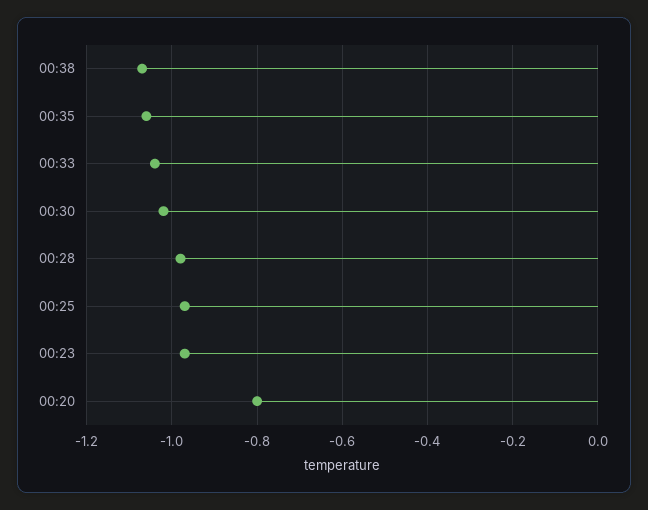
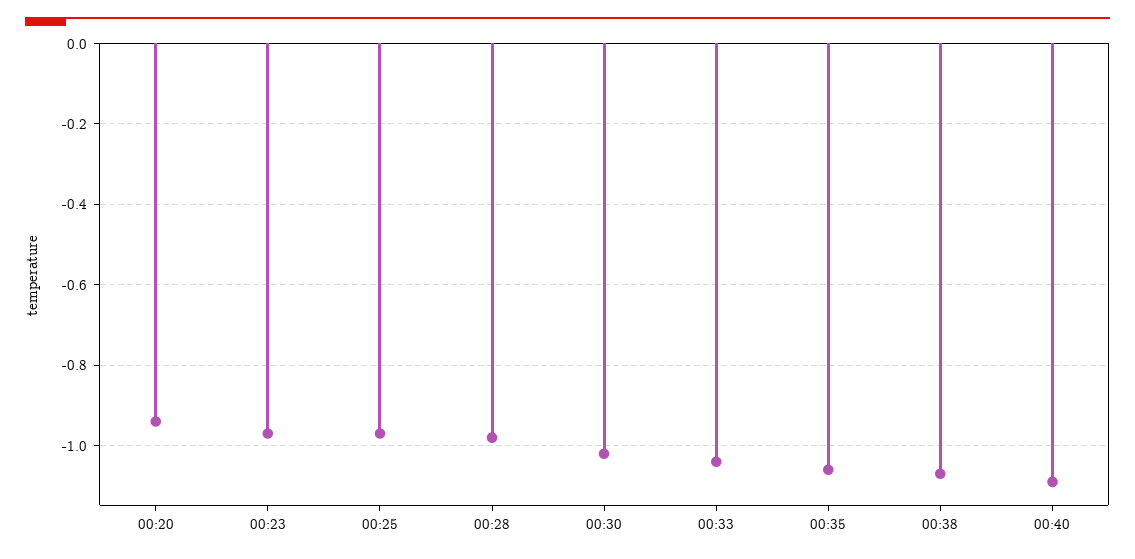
00:20: -0.8 -> -0.95
00:40: none -> -1.1

